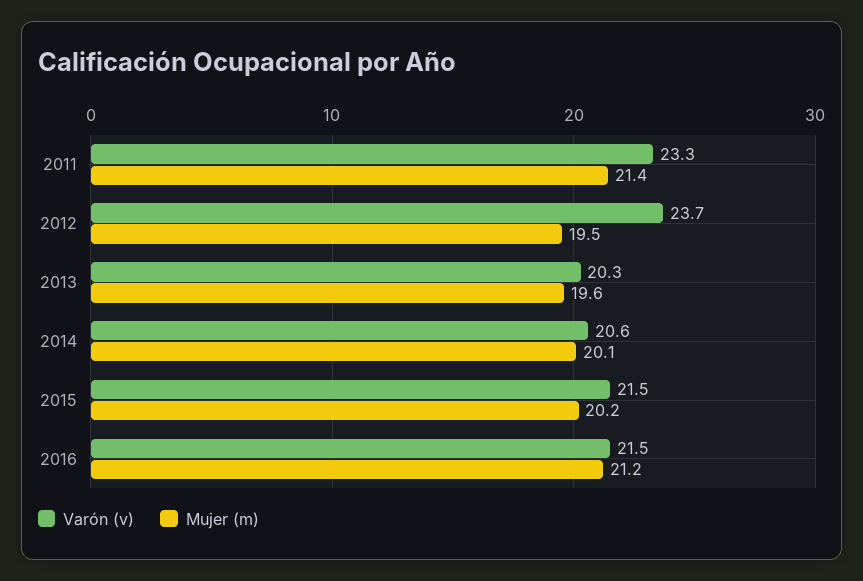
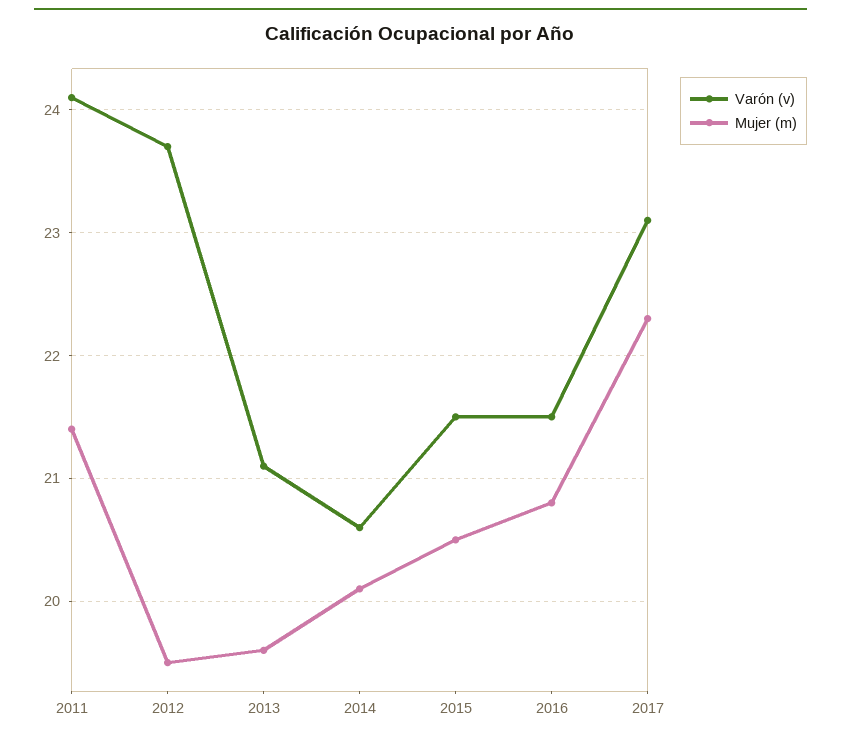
Varón (v), 2011: 23.3 -> 24.1
Varón (v), 2013: 20.3 -> 21.1
Mujer (m), 2015: 20.2 -> 20.5
Mujer (m), 2016: 21.2 -> 20.8
Varón (v), 2017: none -> 23.1
Mujer (m), 2017: none -> 22.3

